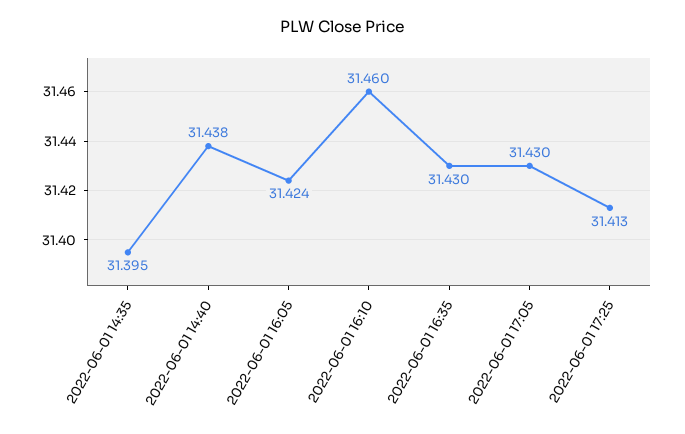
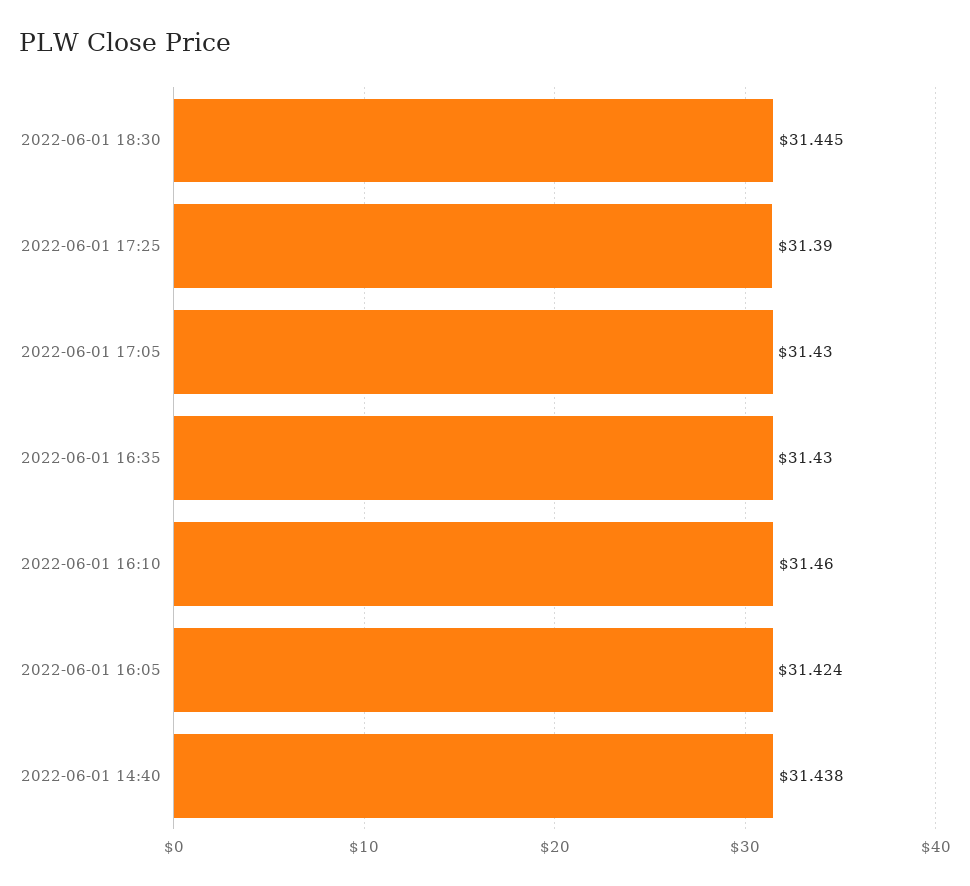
2022-06-01 14:35: 31.395 -> none
2022-06-01 17:25: 31.413 -> 31.39
2022-06-01 18:30: none -> 31.445

